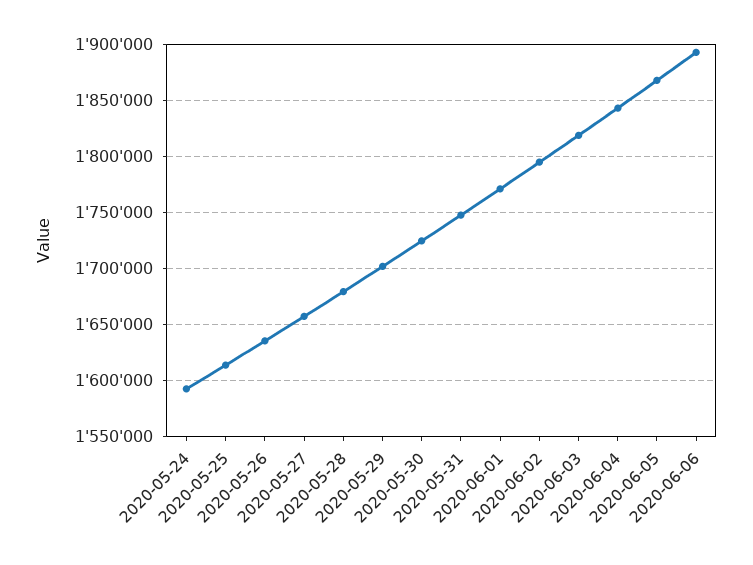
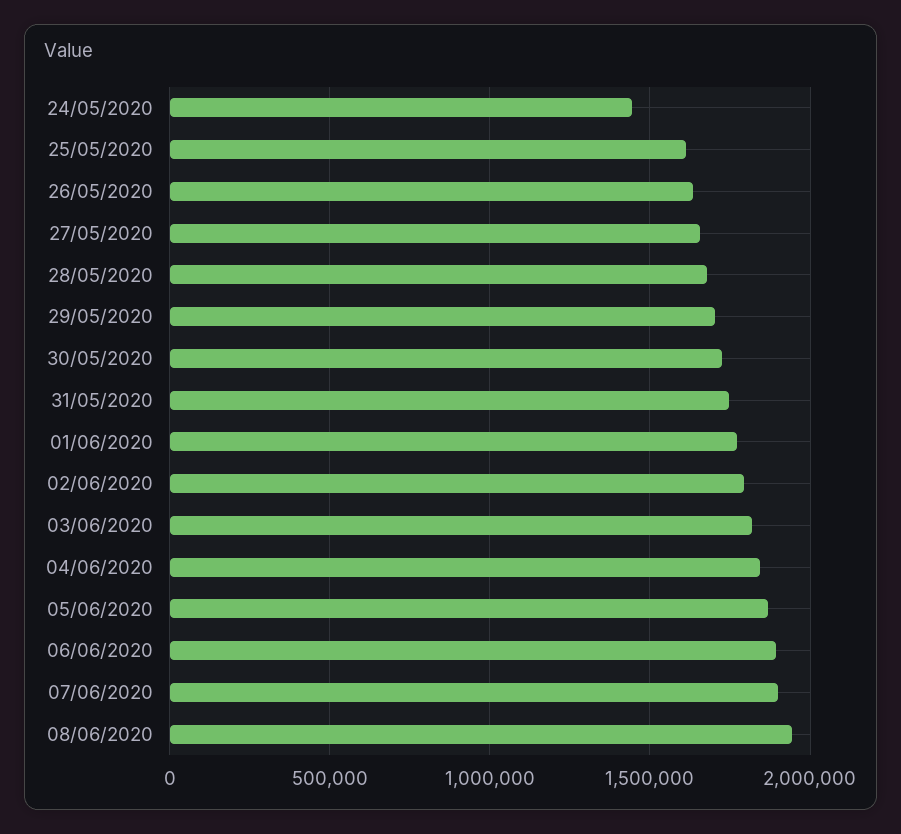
2020-05-24: 1590000 -> 1450000
07/06/2020: none -> 1900000
08/06/2020: none -> 1950000

